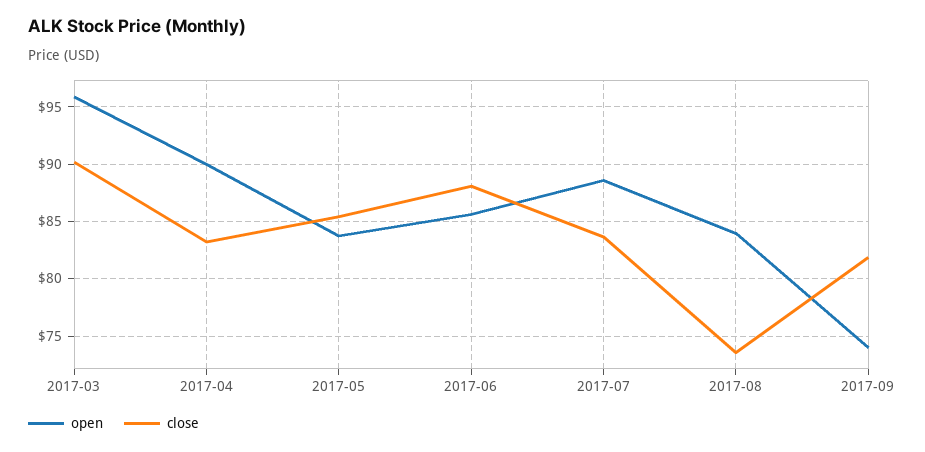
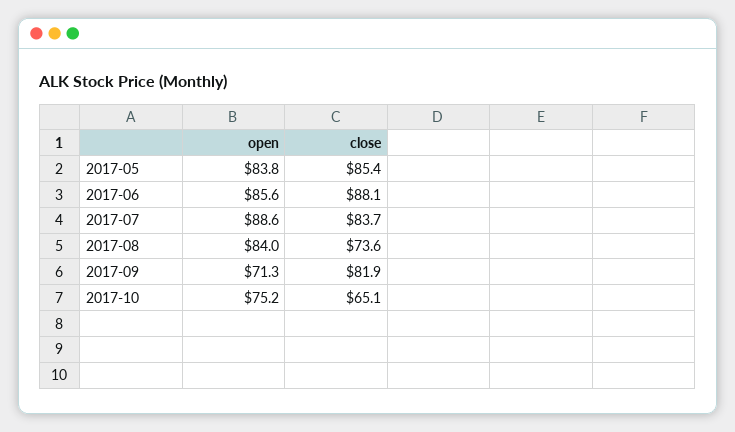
open, 2017-03: 96 -> none
close, 2017-03: 90 -> none
open, 2017-04: 90 -> none
close, 2017-04: 83 -> none
open, 2017-09: 74 -> 71.3
open, 2017-10: none -> 75.2
close, 2017-10: none -> 65.1

